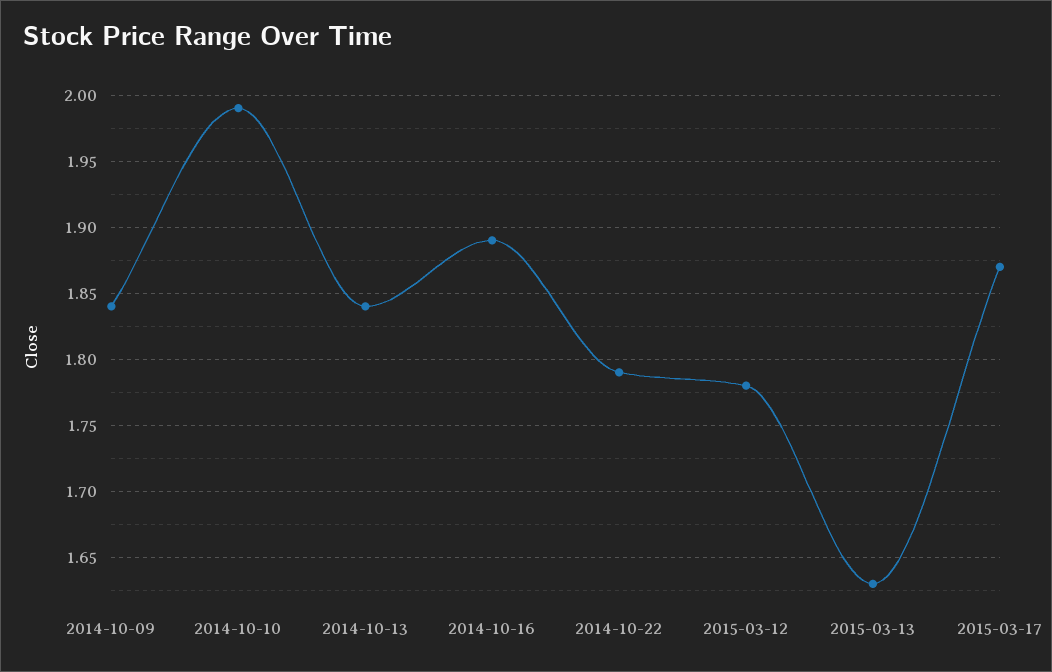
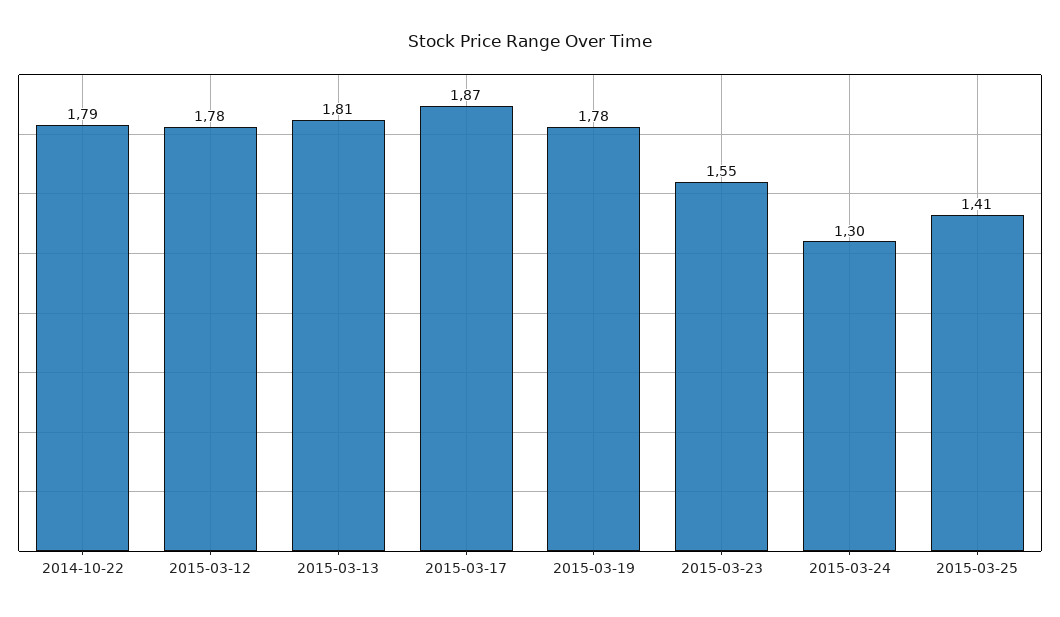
2014-10-09: 1.84 -> none
2014-10-10: 1.99 -> none
2014-10-13: 1.84 -> none
2014-10-16: 1.89 -> none
2015-03-13: 1.63 -> 1.81
2015-03-19: none -> 1.78
2015-03-23: none -> 1.55
2015-03-24: none -> 1.3
2015-03-25: none -> 1.41

